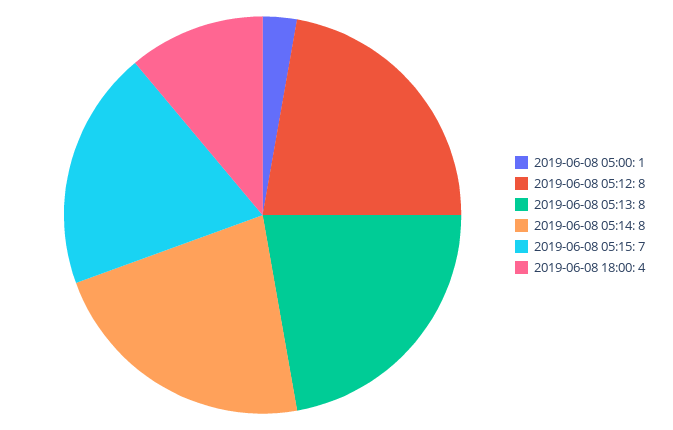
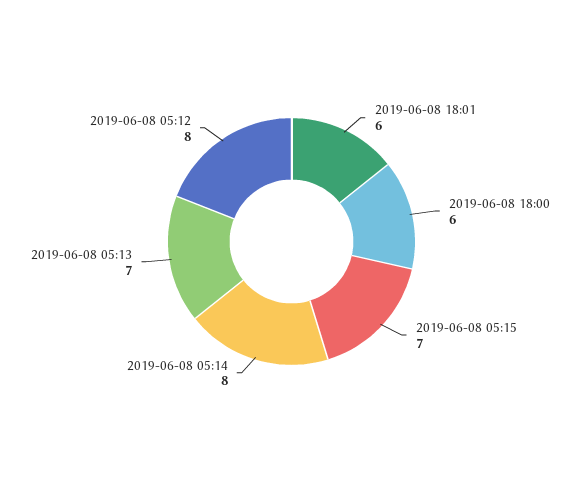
2019-06-08 05:00: 1 -> none
2019-06-08 05:13: 8 -> 7
2019-06-08 18:00: 4 -> 6
2019-06-08 18:01: none -> 6

